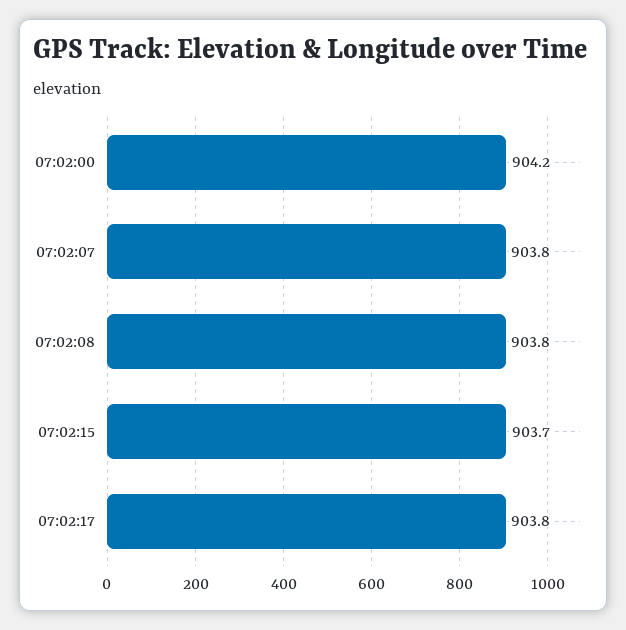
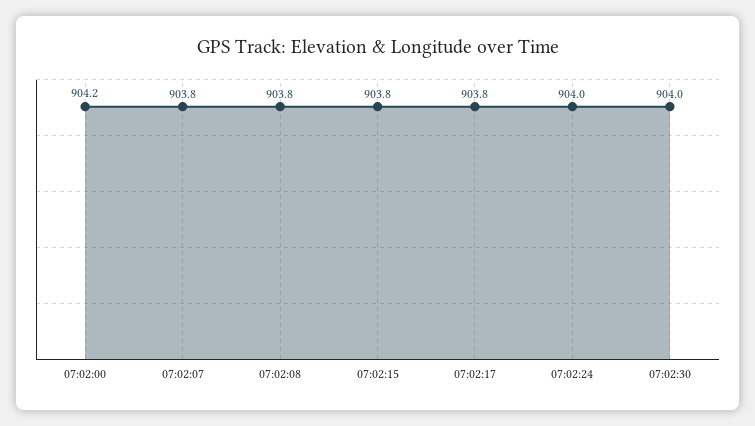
07:02:15: 903.7 -> 903.8
07:02:24: none -> 904
07:02:30: none -> 904

